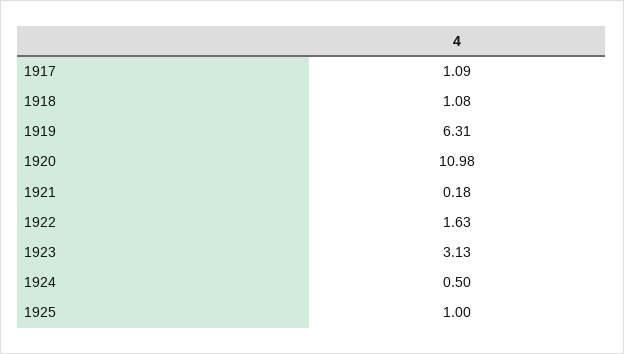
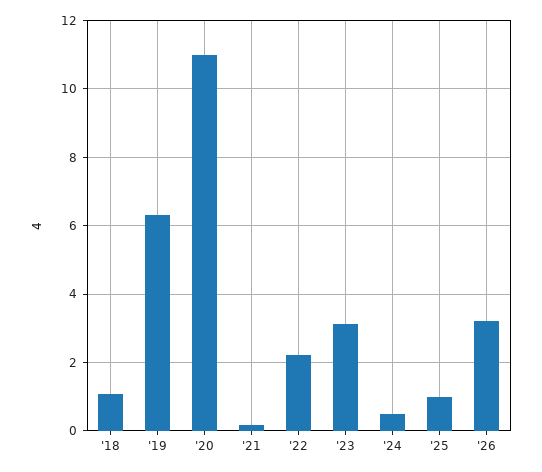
1917: 1.09 -> none
1922: 1.63 -> 2.2
'26: none -> 3.2

